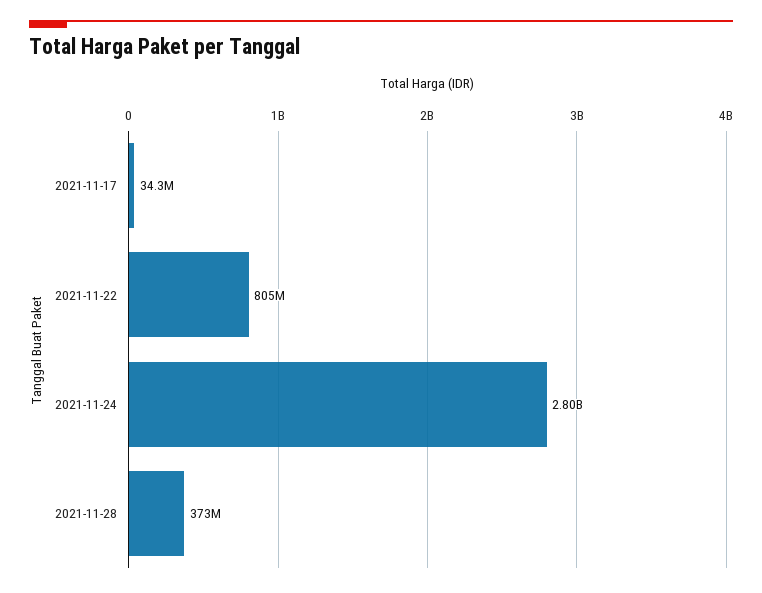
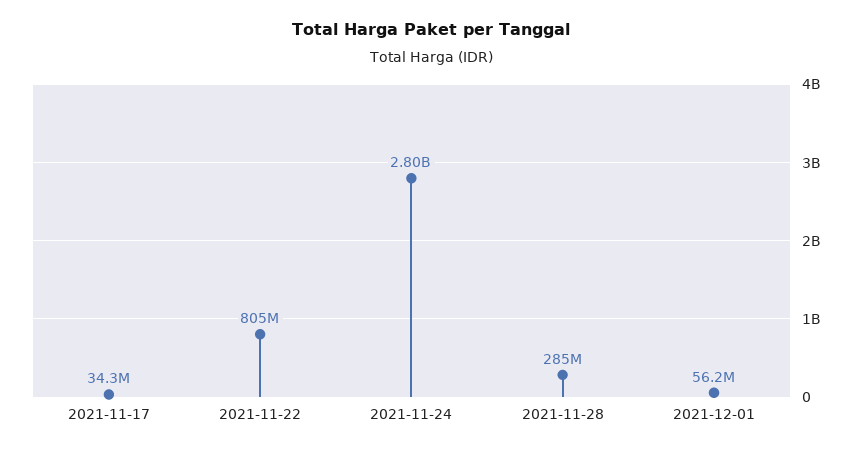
2021-11-28: 373000000 -> 285000000
2021-12-01: none -> 56200000

